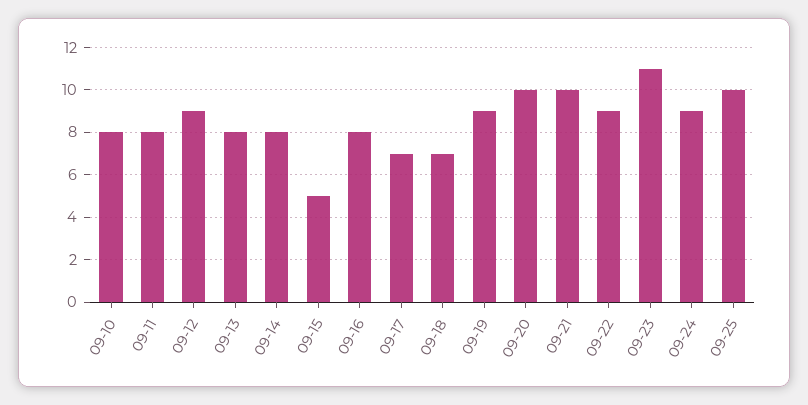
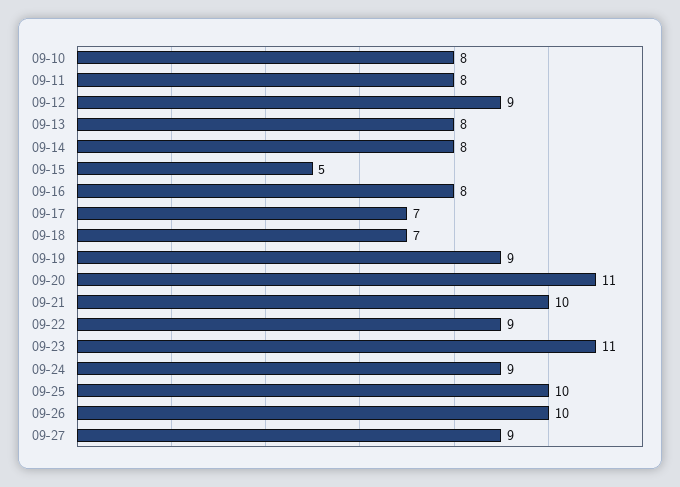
09-20: 10 -> 11
09-26: none -> 10
09-27: none -> 9

